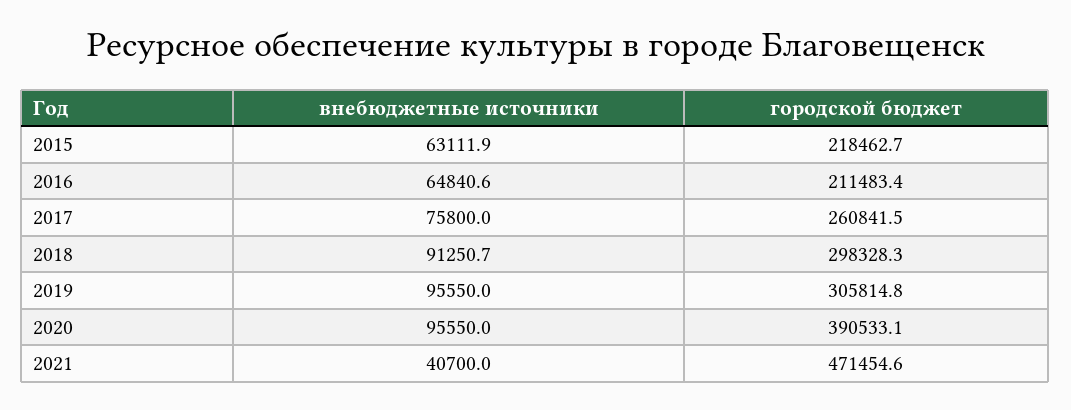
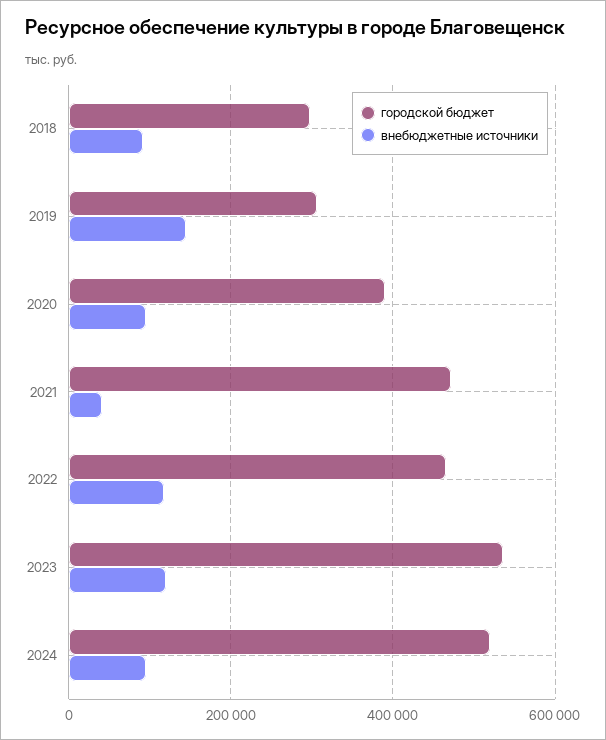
внебюджетные источники, 2015: 63111.9 -> none
городской бюджет, 2015: 218462.7 -> none
внебюджетные источники, 2016: 64840.6 -> none
городской бюджет, 2016: 211483.4 -> none
внебюджетные источники, 2017: 75800 -> none
городской бюджет, 2017: 260841.5 -> none
внебюджетные источники, 2019: 95550 -> 140000
городской бюджет, 2022: none -> 460000
внебюджетные источники, 2022: none -> 120000
городской бюджет, 2023: none -> 540000
внебюджетные источники, 2023: none -> 120000
городской бюджет, 2024: none -> 520000
внебюджетные источники, 2024: none -> 100000

